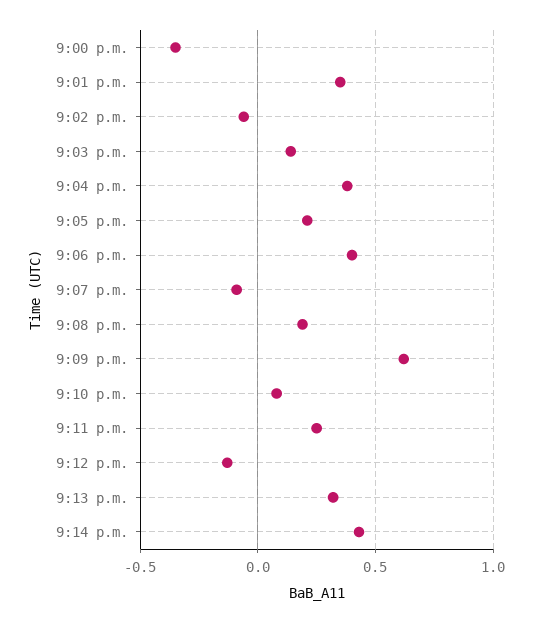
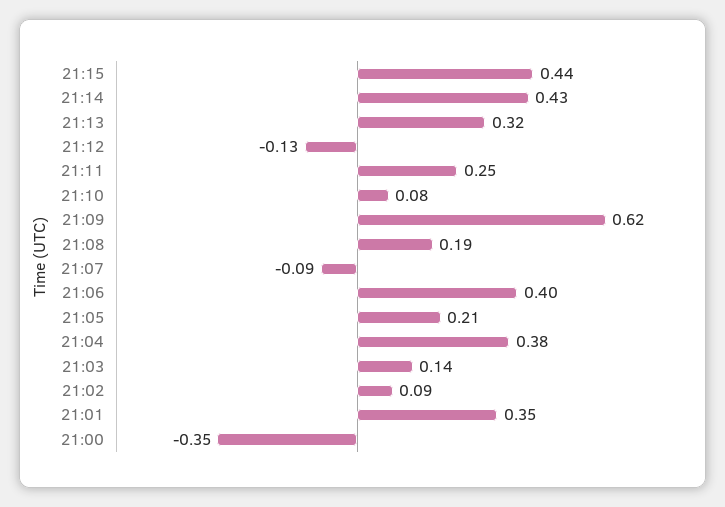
9:02 p.m.: -0.05 -> 0.09
21:15: none -> 0.44

